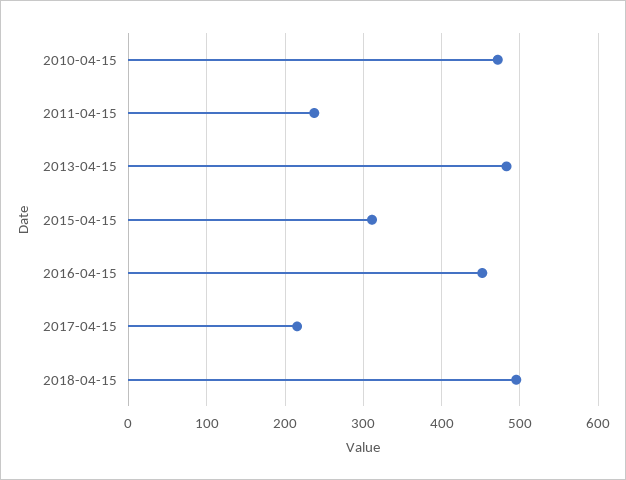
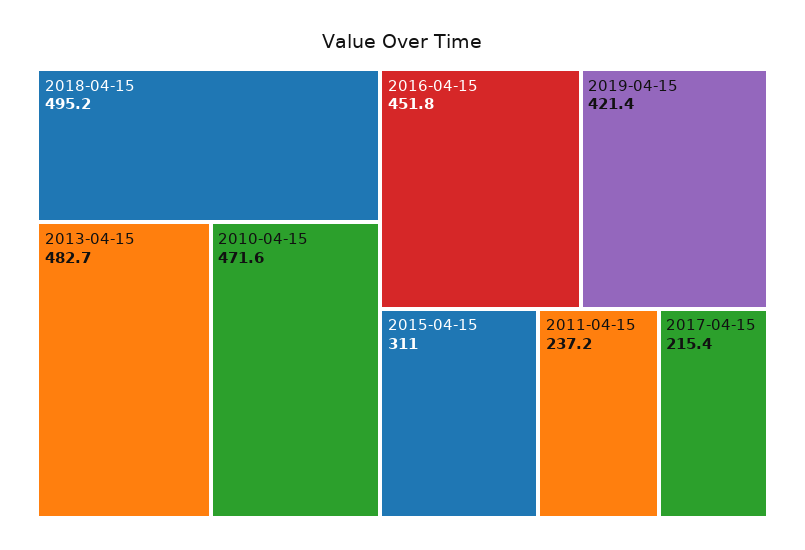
2019-04-15: none -> 421.4

